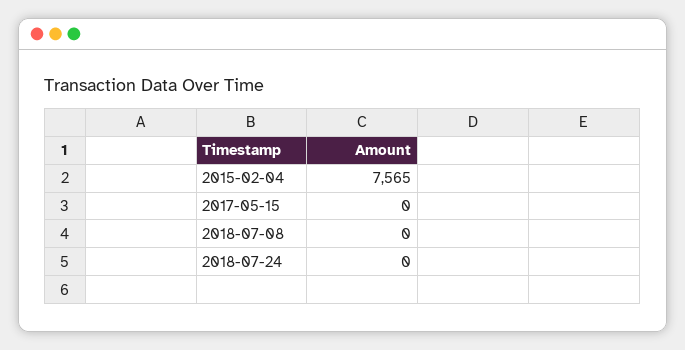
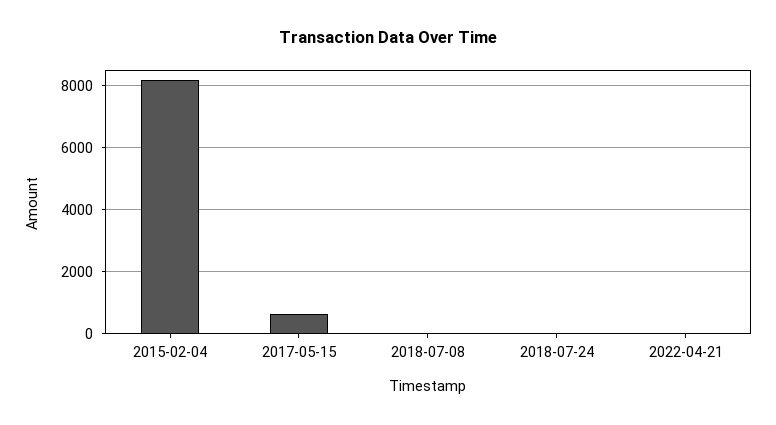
2015-02-04: 7565 -> 8200
2017-05-15: 0 -> 600
2022-04-21: none -> 0

